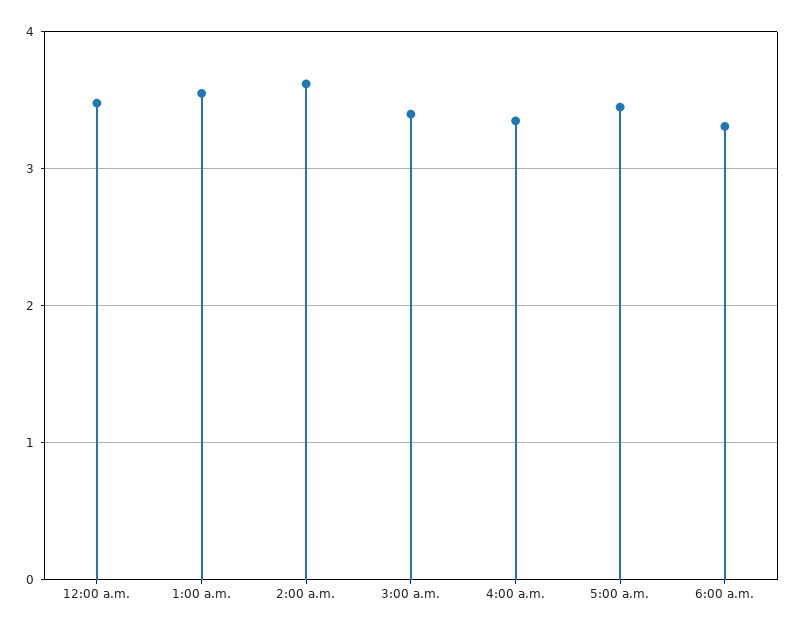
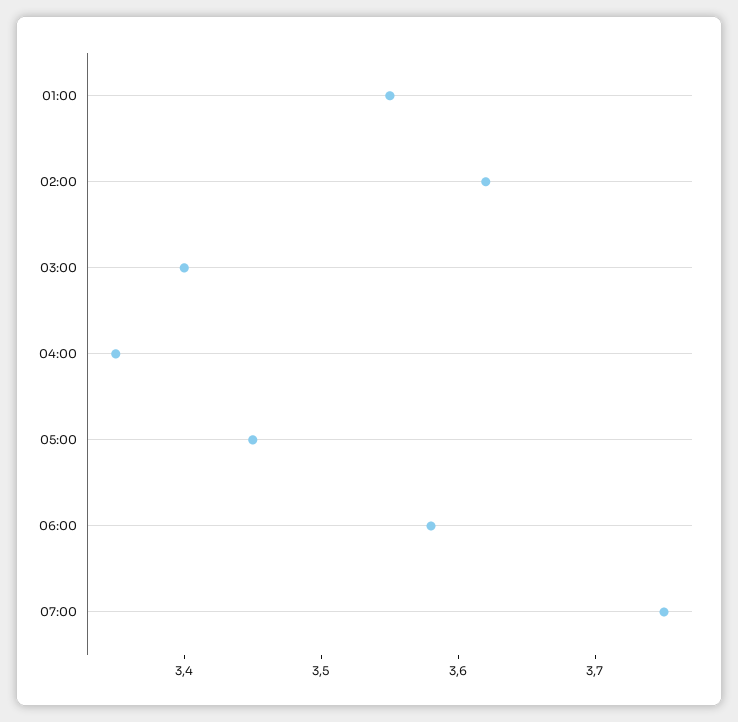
12:00 a.m.: 3.5 -> none
6:00 a.m.: 3.3 -> 3.58
07:00: none -> 3.75

